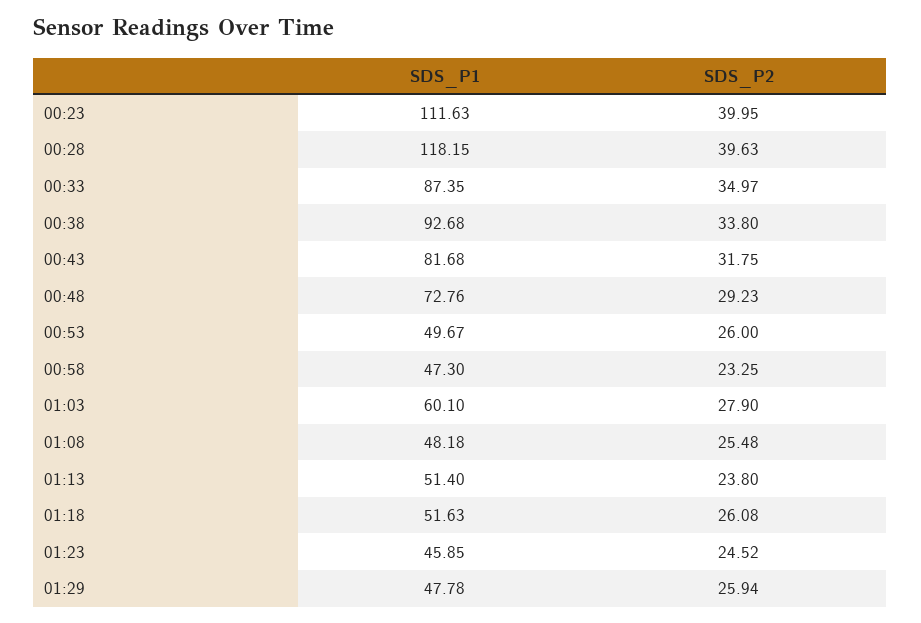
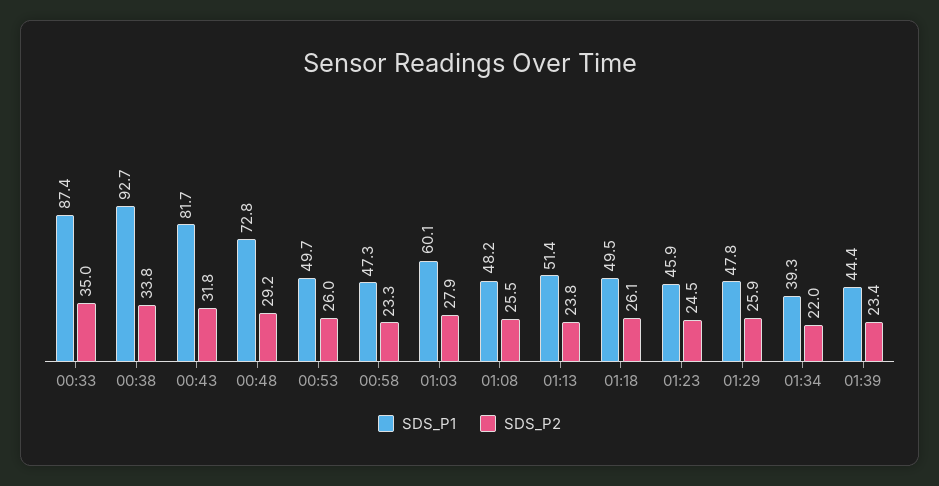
SDS_P1, 00:23: 111.63 -> none
SDS_P2, 00:23: 39.95 -> none
SDS_P1, 00:28: 118.15 -> none
SDS_P2, 00:28: 39.63 -> none
SDS_P1, 01:18: 51.63 -> 49.5
SDS_P1, 01:34: none -> 39.3
SDS_P2, 01:34: none -> 22
SDS_P1, 01:39: none -> 44.4
SDS_P2, 01:39: none -> 23.4

